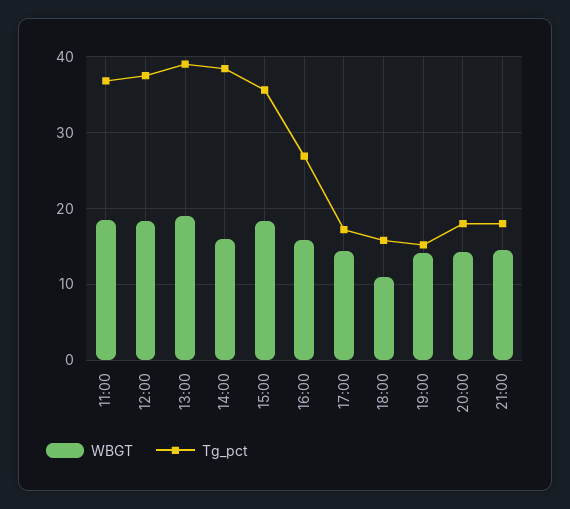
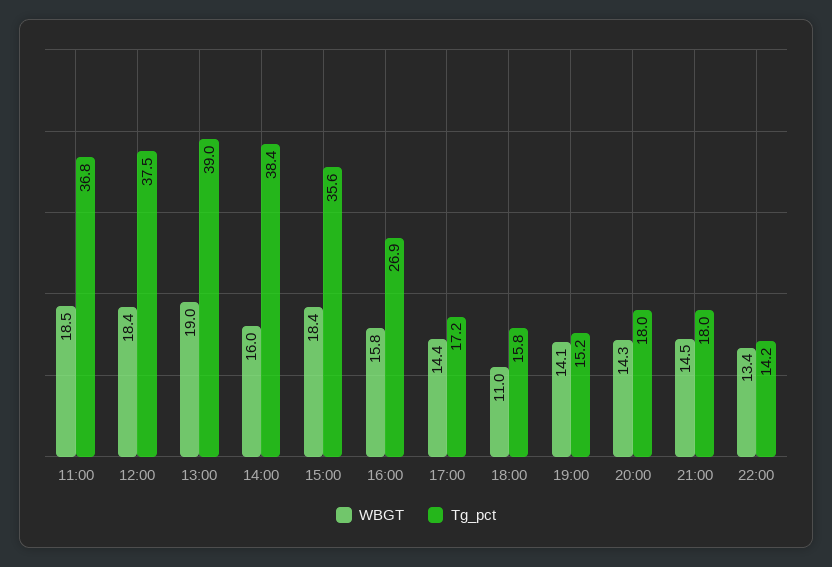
WBGT, 22:00: none -> 13.4
Tg_pct, 22:00: none -> 14.2

